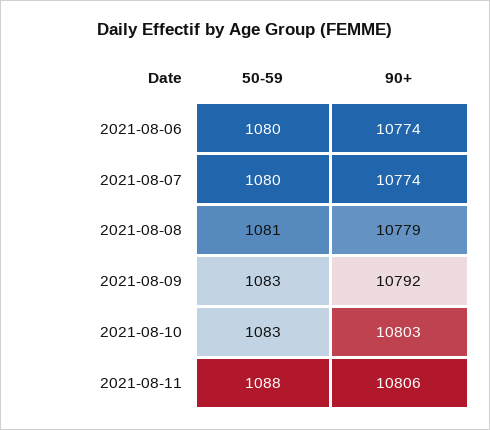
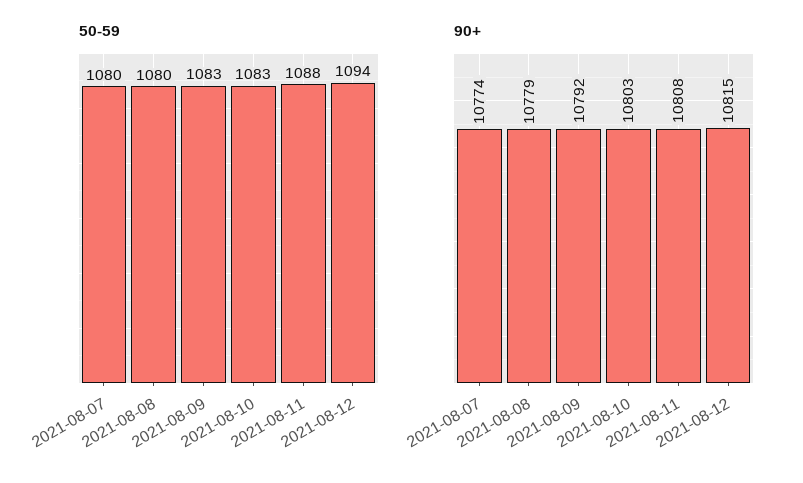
50-59, 2021-08-06: 1080 -> none
90+, 2021-08-06: 10774 -> none
50-59, 2021-08-08: 1081 -> 1080
90+, 2021-08-11: 10806 -> 10808
50-59, 2021-08-12: none -> 1094
90+, 2021-08-12: none -> 10815

